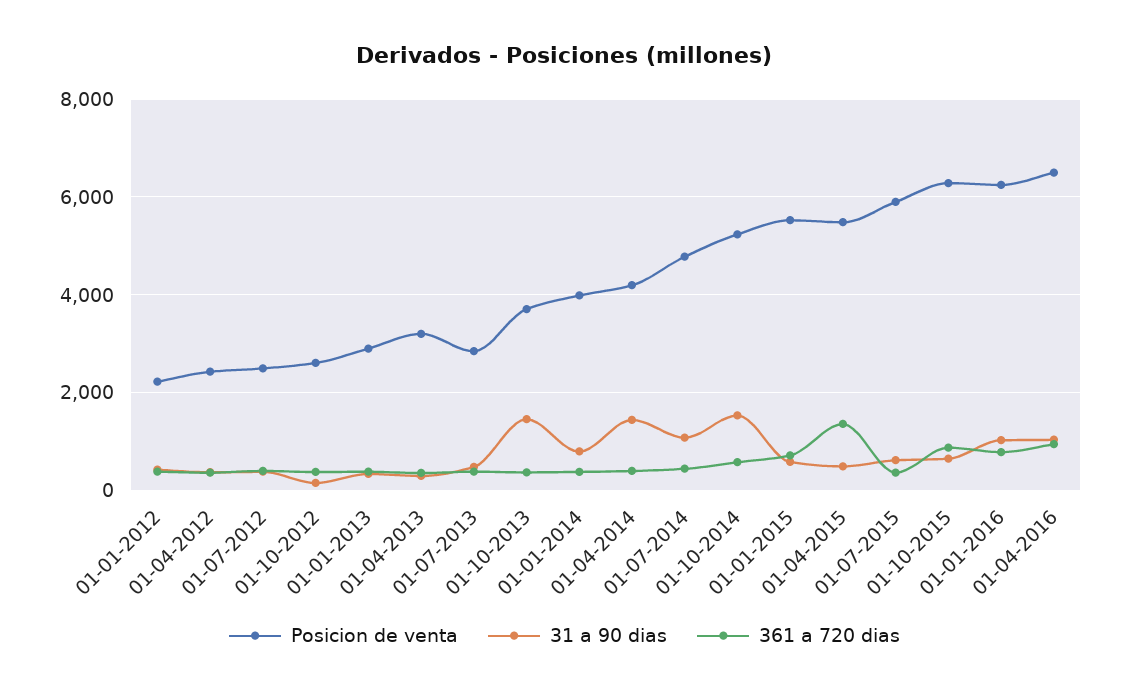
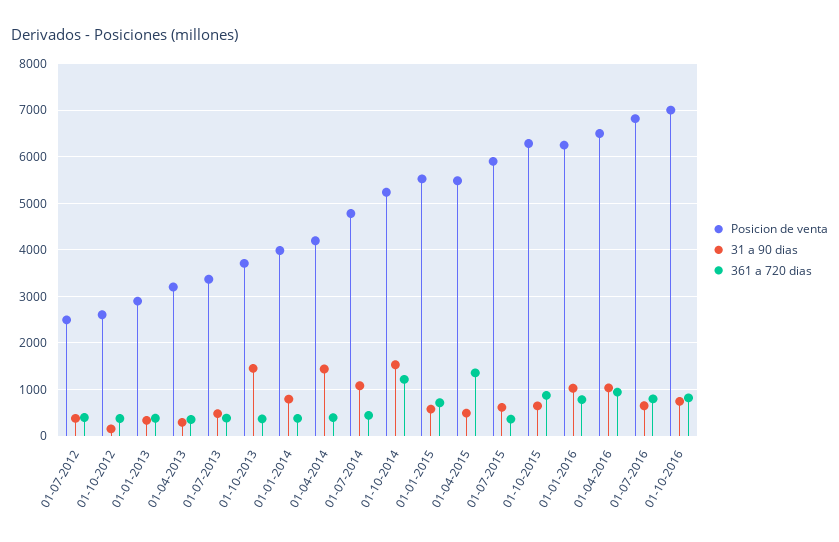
Posicion de venta, 01-01-2012: 2200 -> none
31 a 90 dias, 01-01-2012: 400 -> none
361 a 720 dias, 01-01-2012: 400 -> none
Posicion de venta, 01-04-2012: 2400 -> none
31 a 90 dias, 01-04-2012: 400 -> none
361 a 720 dias, 01-04-2012: 400 -> none
Posicion de venta, 01-07-2013: 2800 -> 3400
361 a 720 dias, 01-10-2014: 600 -> 1200
Posicion de venta, 01-07-2016: none -> 6800
31 a 90 dias, 01-07-2016: none -> 600
361 a 720 dias, 01-07-2016: none -> 800
Posicion de venta, 01-10-2016: none -> 7000
31 a 90 dias, 01-10-2016: none -> 800
361 a 720 dias, 01-10-2016: none -> 800

